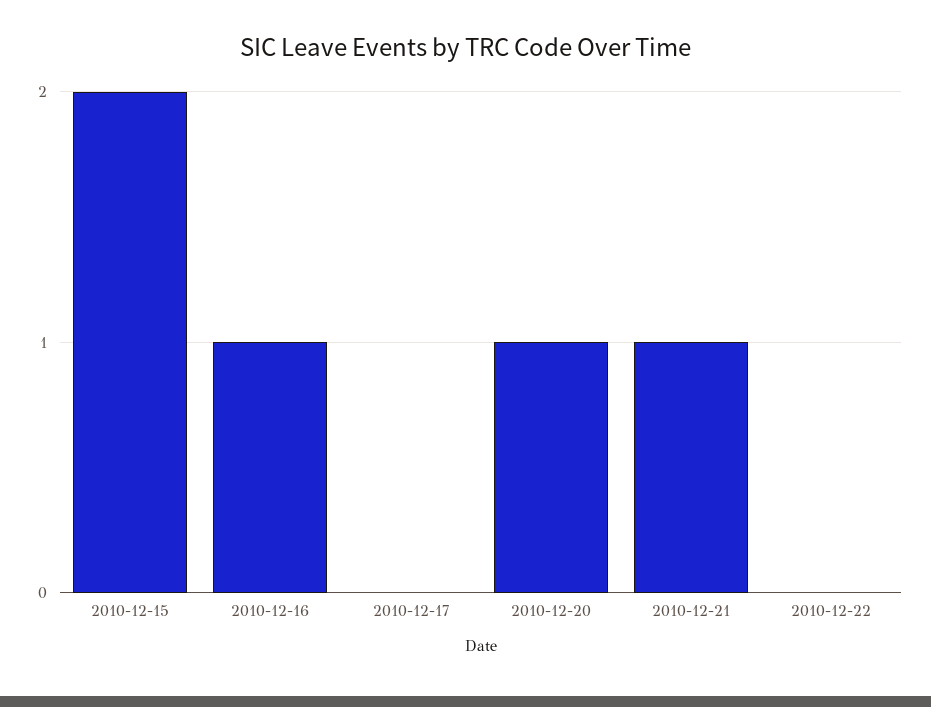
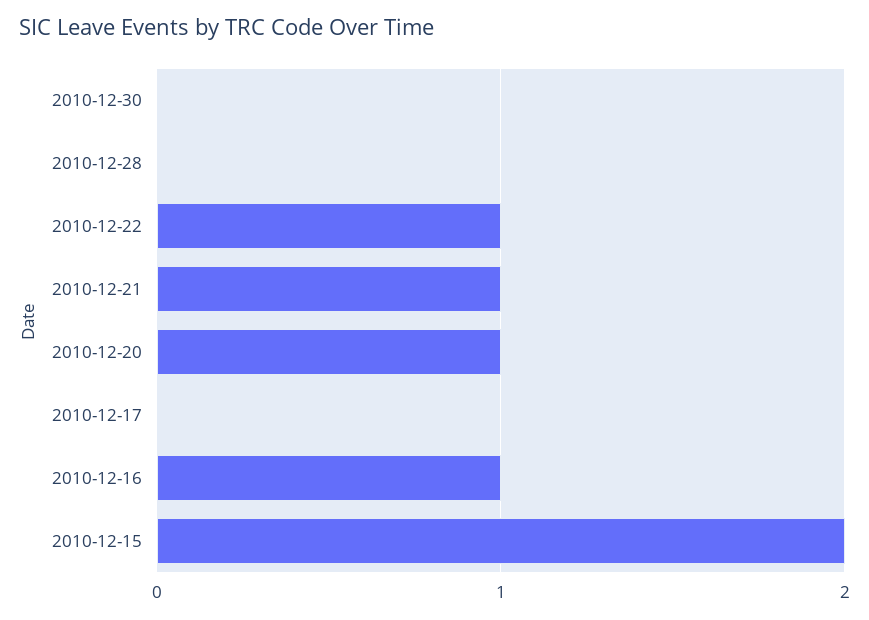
2010-12-22: 0 -> 1
2010-12-30: none -> 0
2010-12-28: none -> 0

